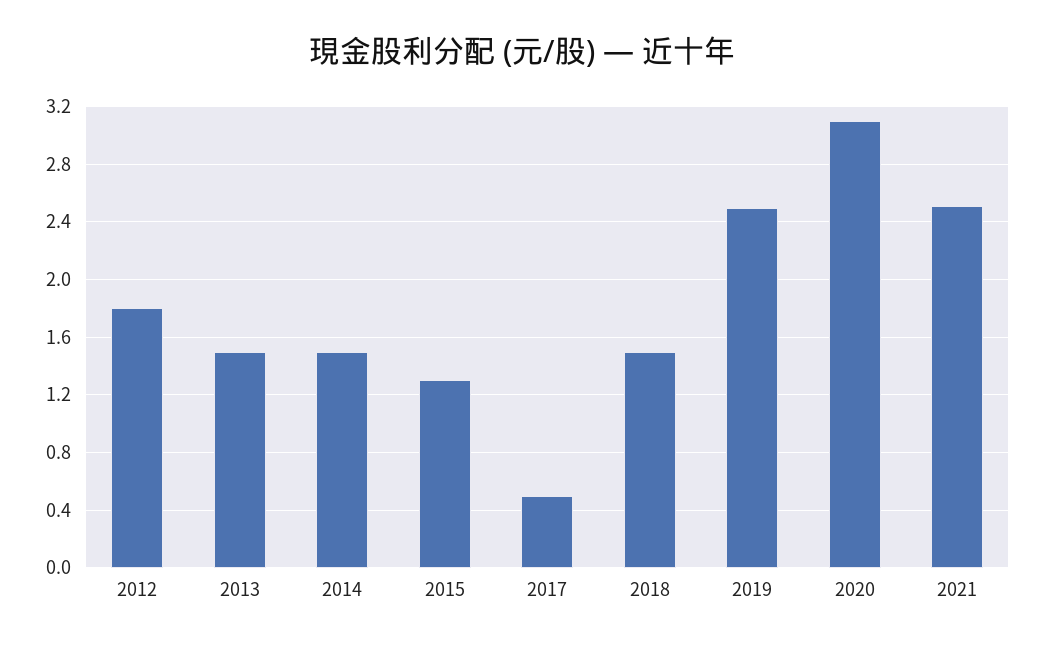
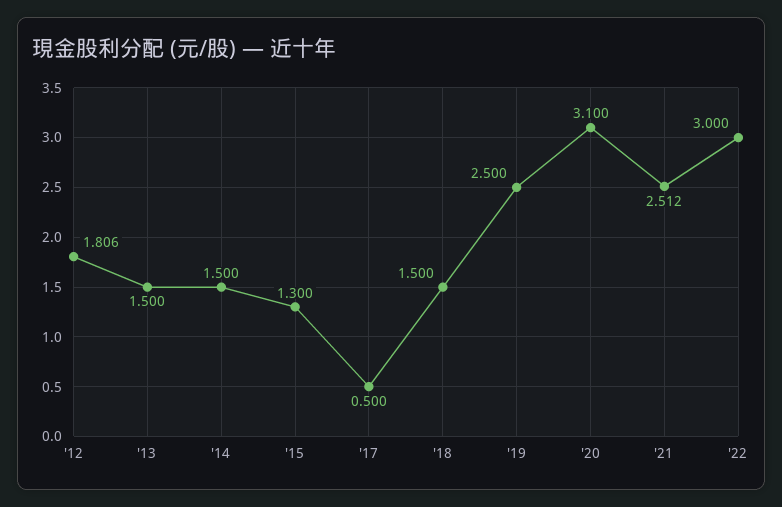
'22: none -> 3

